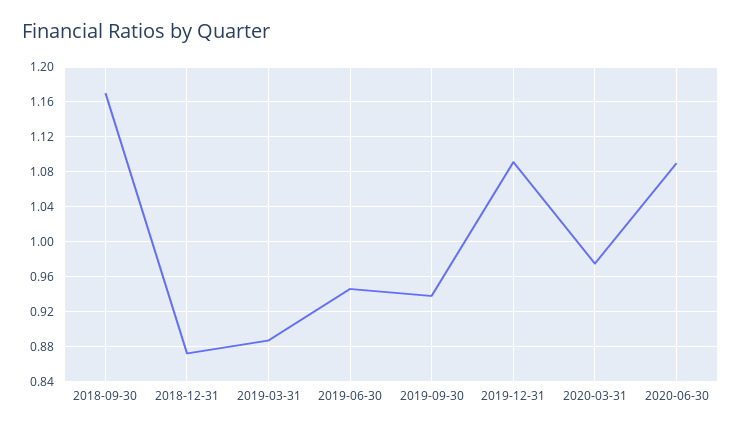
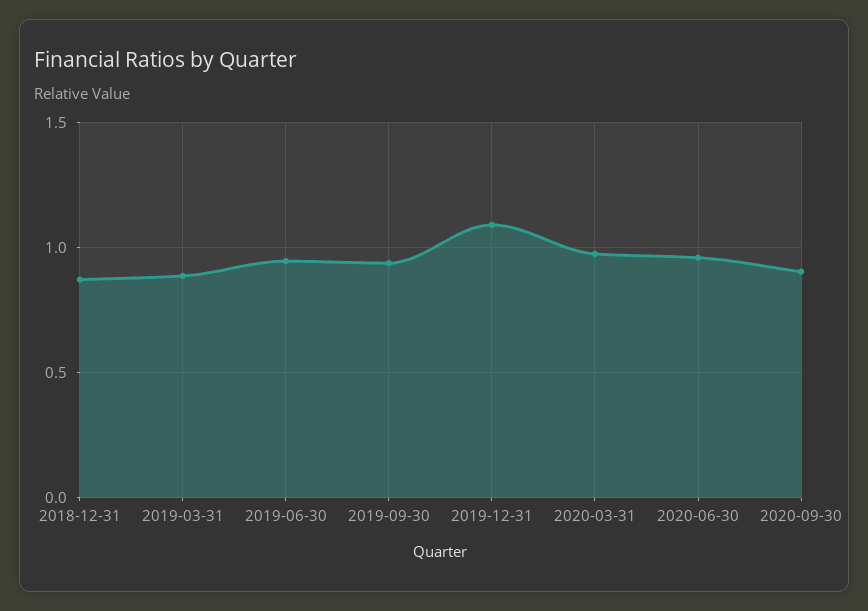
2018-09-30: 1.17 -> none
2020-06-30: 1.09 -> 0.95
2020-09-30: none -> 0.9

